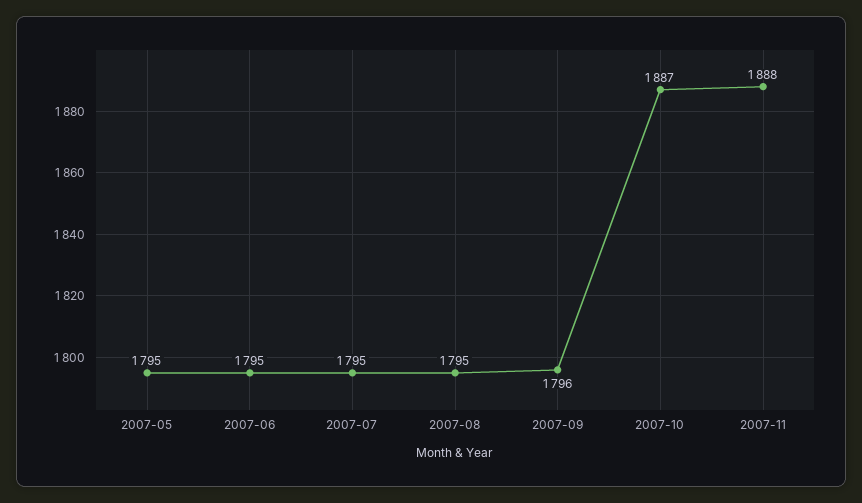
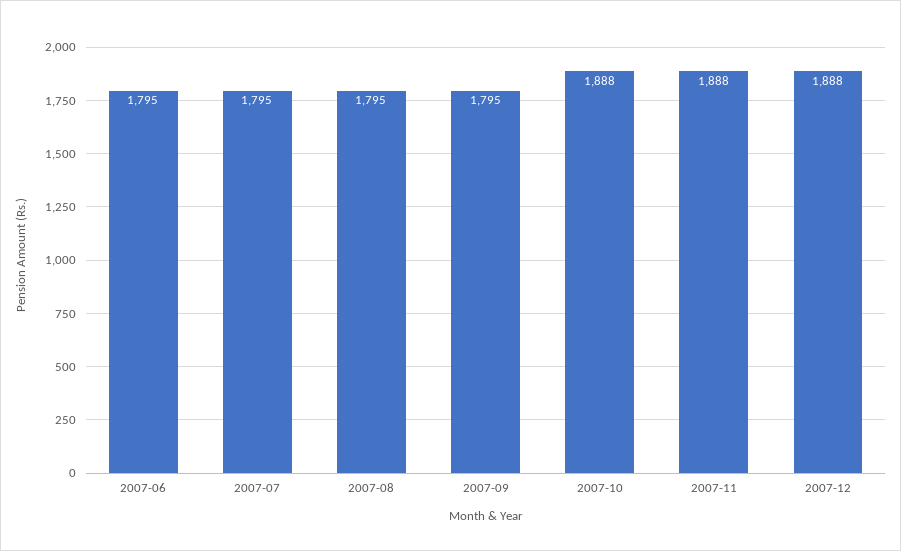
2007-05: 1795 -> none
2007-09: 1796 -> 1795
2007-10: 1887 -> 1888
2007-12: none -> 1888

